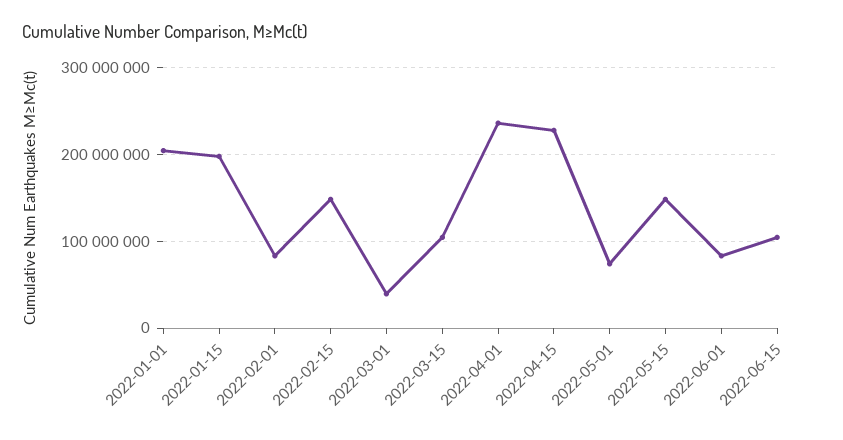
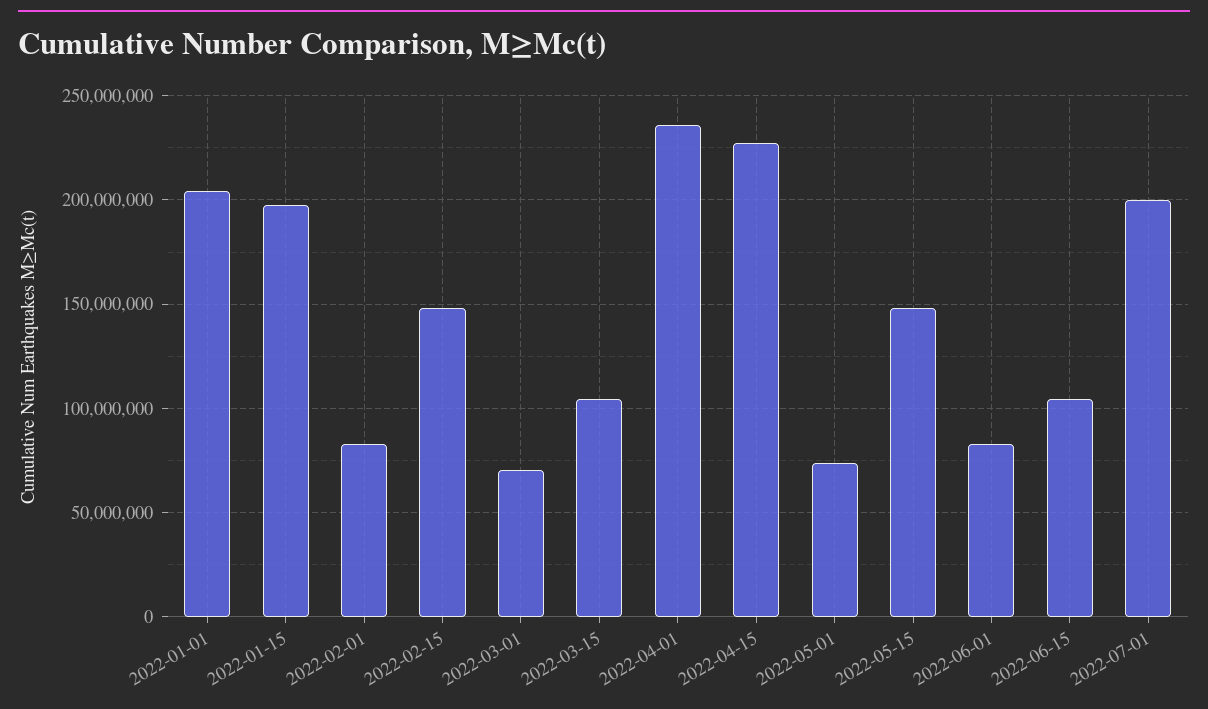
2022-03-01: 40000000 -> 70000000
2022-07-01: none -> 200000000

